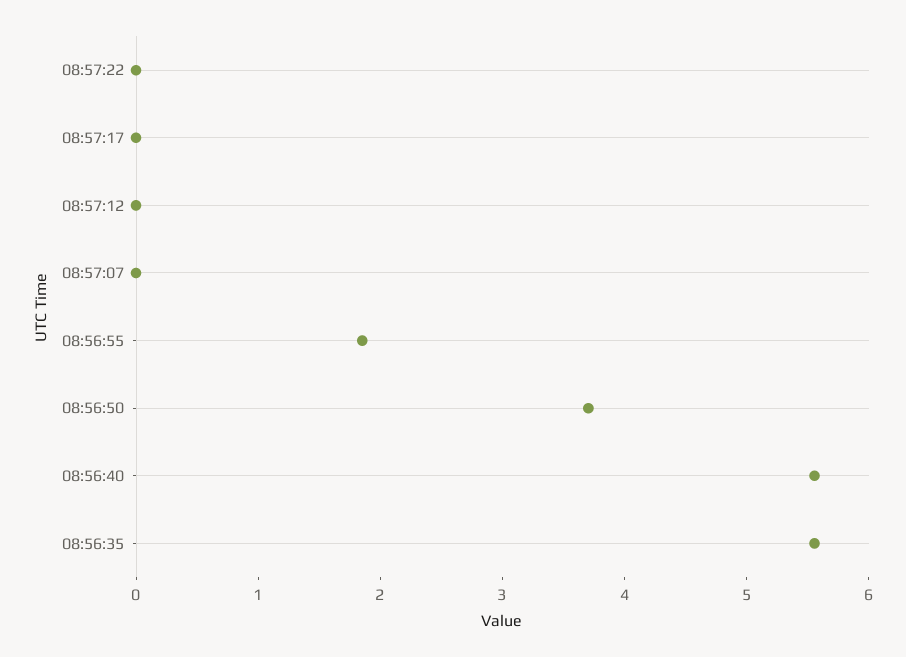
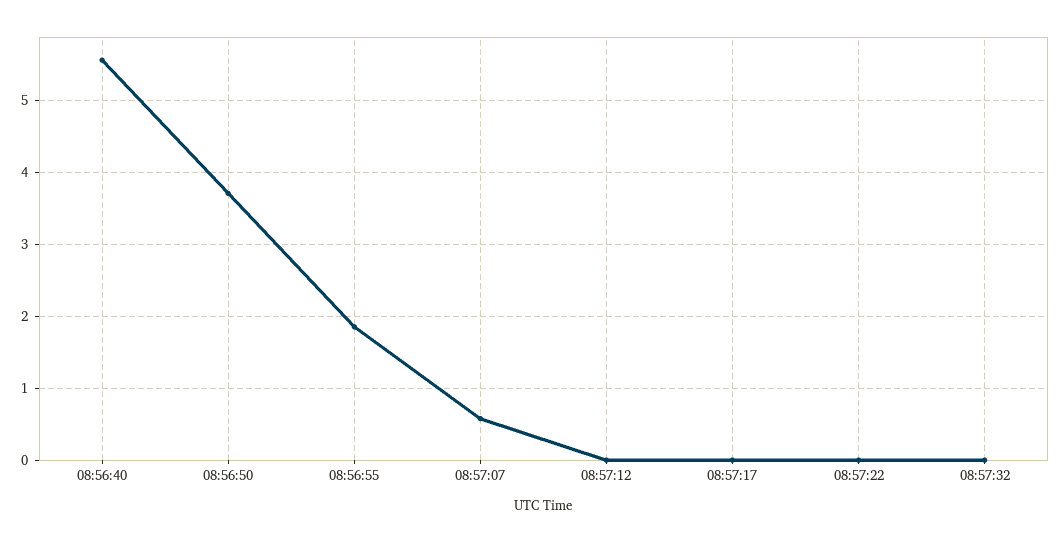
08:57:07: 0 -> 0.6
08:56:35: 5.6 -> none
08:57:32: none -> 0

